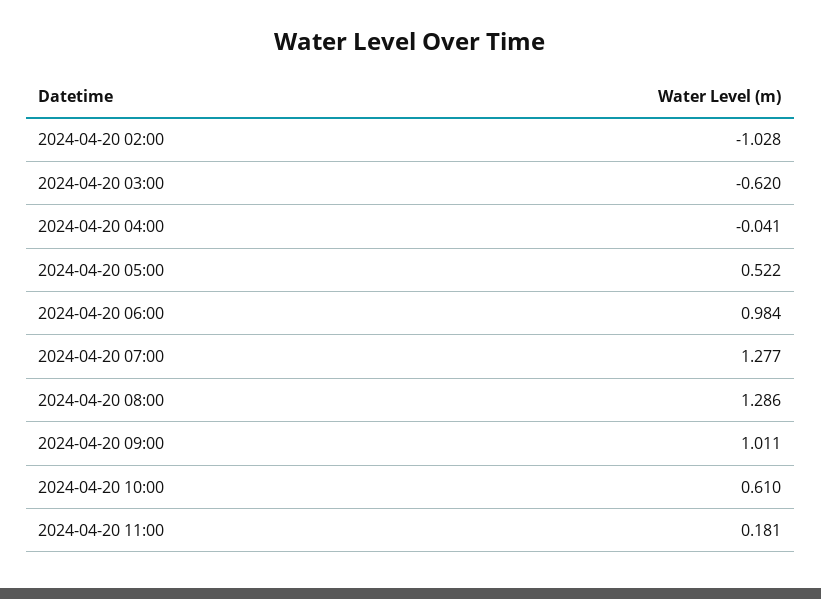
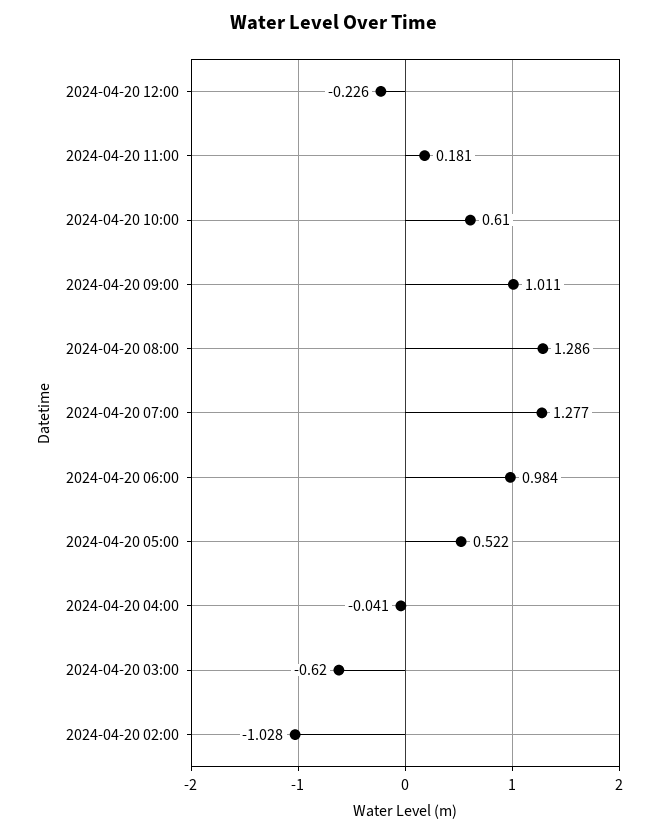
2024-04-20 12:00: none -> -0.226

